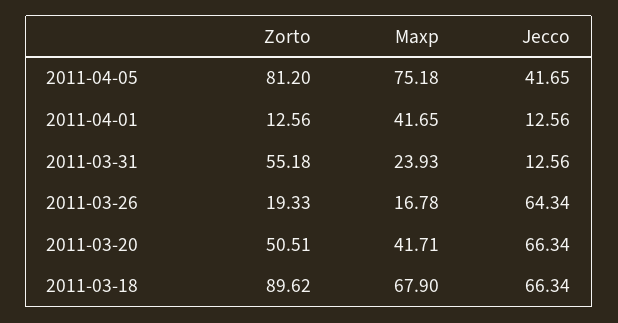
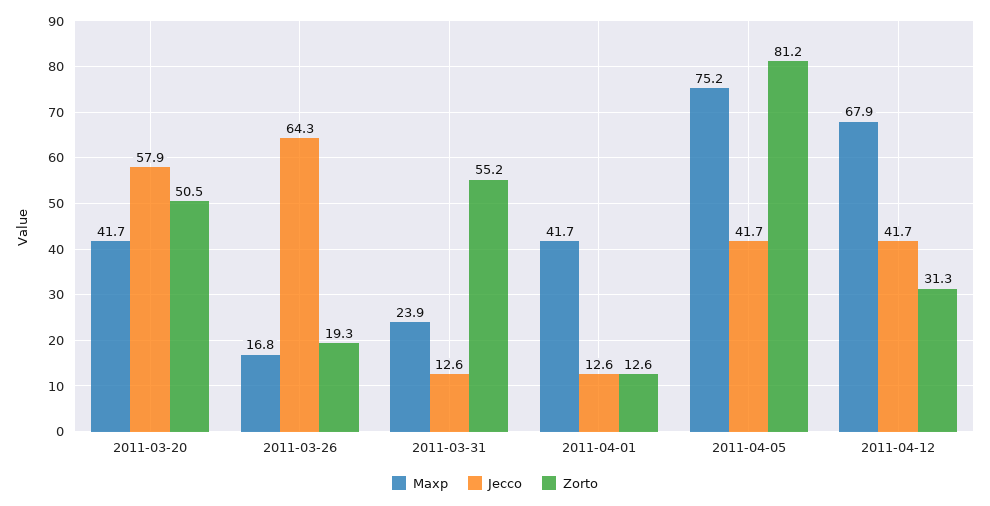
Jecco, 2011-03-20: 66.34 -> 57.9
Zorto, 2011-03-18: 89.62 -> none
Maxp, 2011-03-18: 67.9 -> none
Jecco, 2011-03-18: 66.34 -> none
Maxp, 2011-04-12: none -> 67.9
Jecco, 2011-04-12: none -> 41.7
Zorto, 2011-04-12: none -> 31.3

